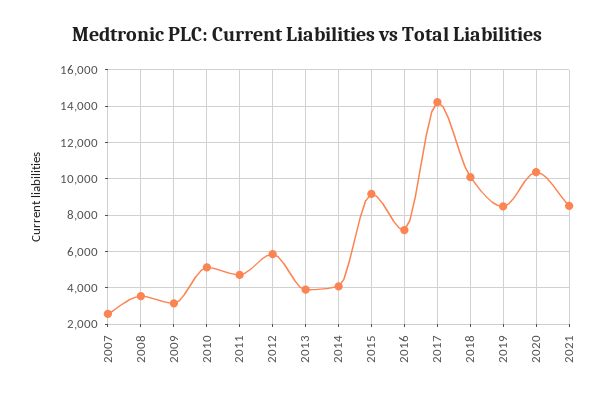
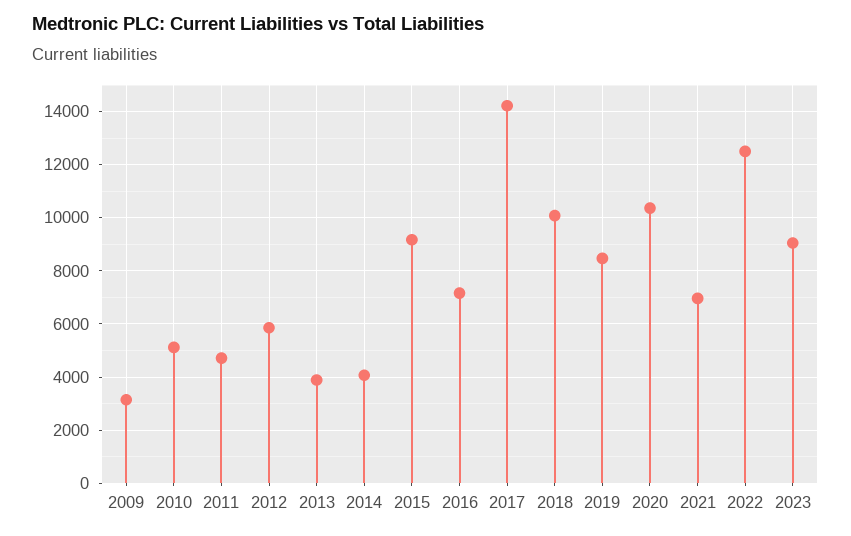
2007: 2500 -> none
2008: 3500 -> none
2021: 8500 -> 7000
2022: none -> 12500
2023: none -> 9000

